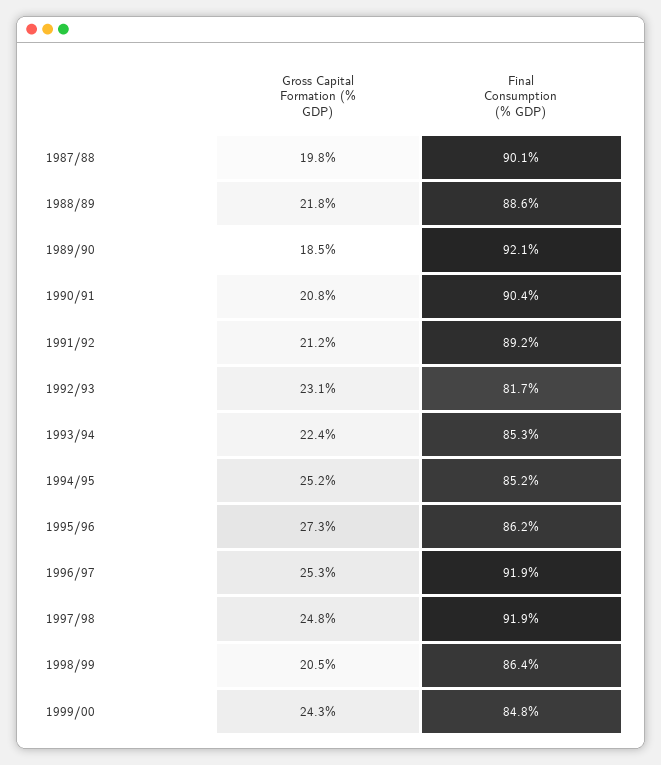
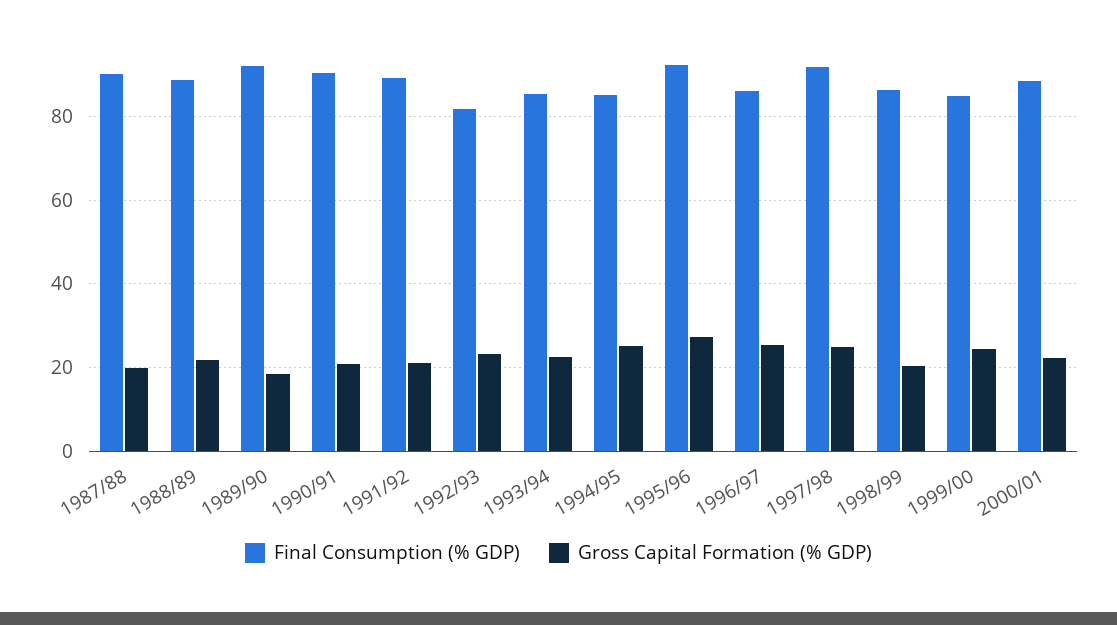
Final Consumption (% GDP), 1995/96: 86.2 -> 92
Final Consumption (% GDP), 1996/97: 91.9 -> 86
Final Consumption (% GDP), 2000/01: none -> 88
Gross Capital Formation (% GDP), 2000/01: none -> 22

